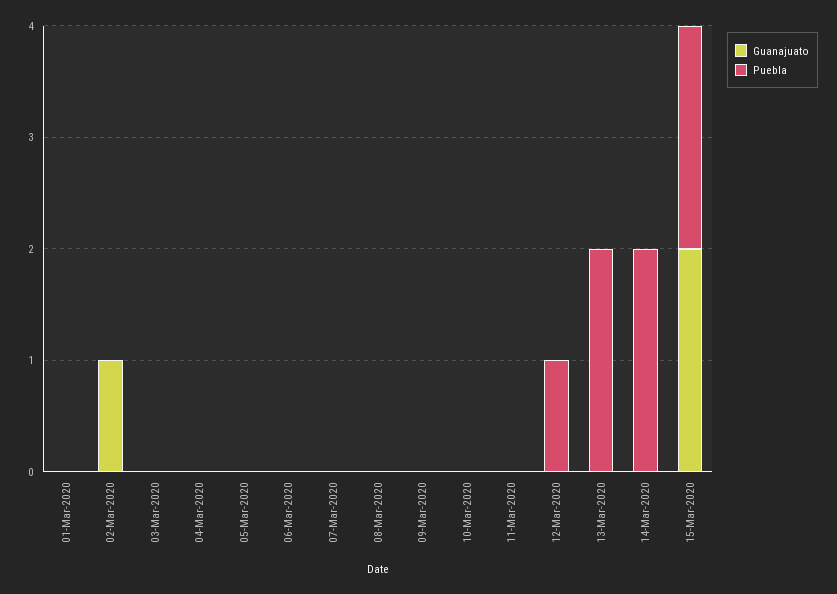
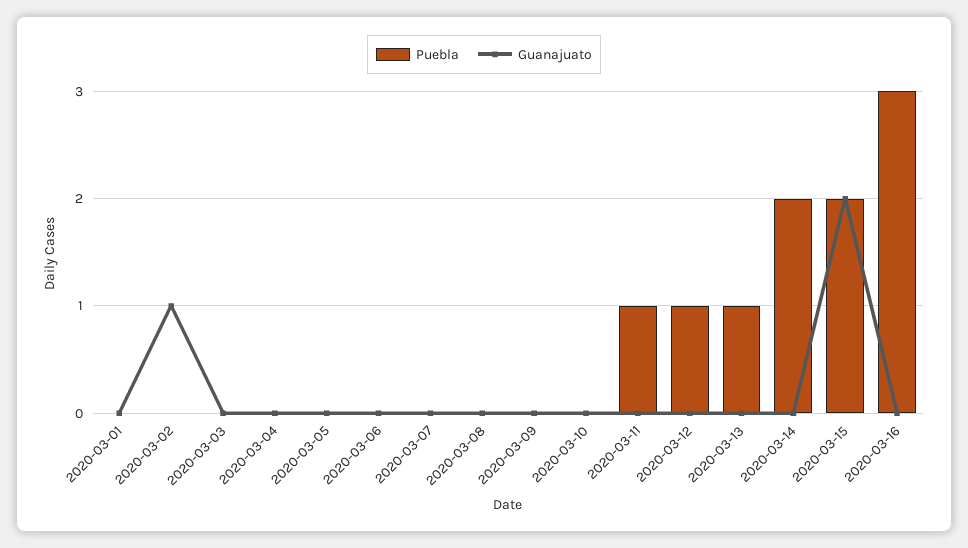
Puebla, 11-Mar-2020: 0 -> 1
Puebla, 13-Mar-2020: 2 -> 1
Puebla, 2020-03-16: none -> 3
Guanajuato, 2020-03-16: none -> 0

